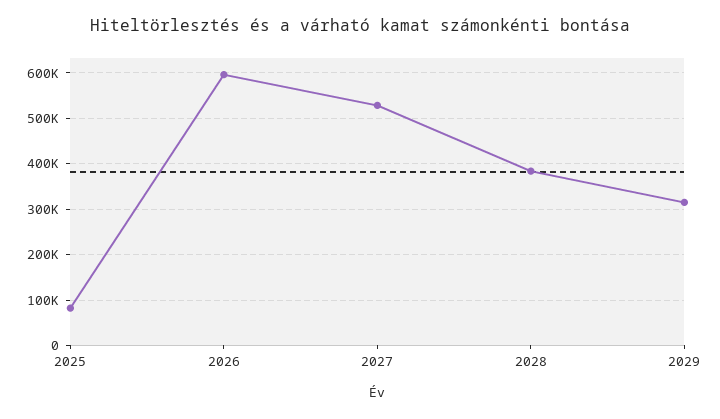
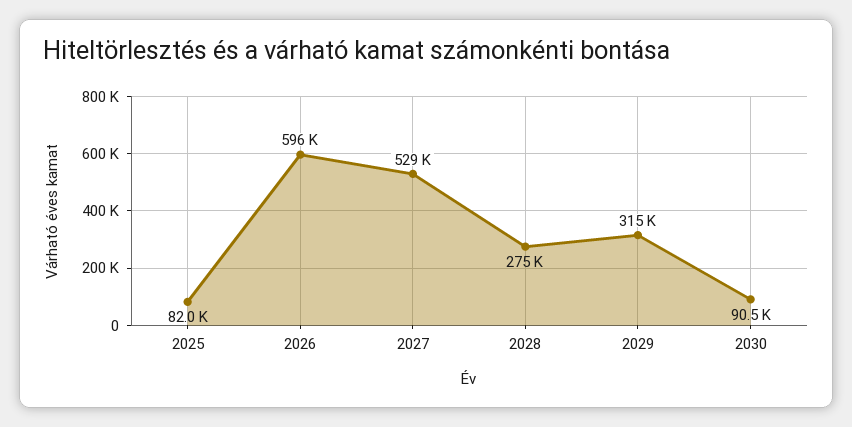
2028: 380000 -> 275000
2030: none -> 90500

